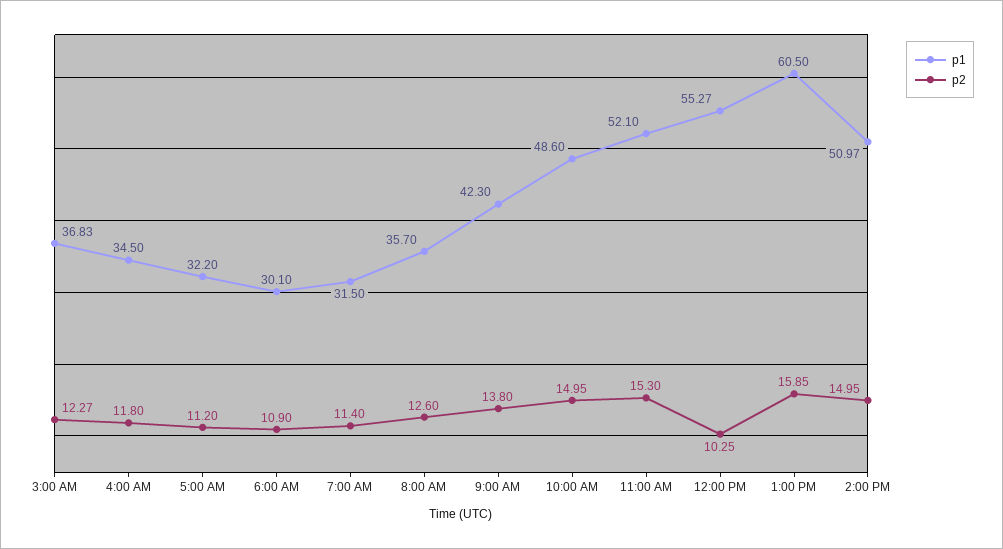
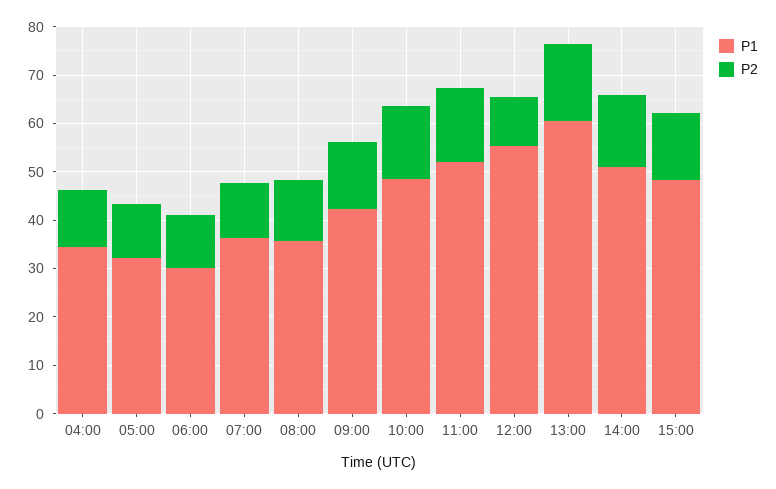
p1, 3:00 AM: 36.83 -> none
p2, 3:00 AM: 12.27 -> none
p1, 7:00 AM: 31.5 -> 36
p1, 15:00: none -> 48
p2, 15:00: none -> 14

